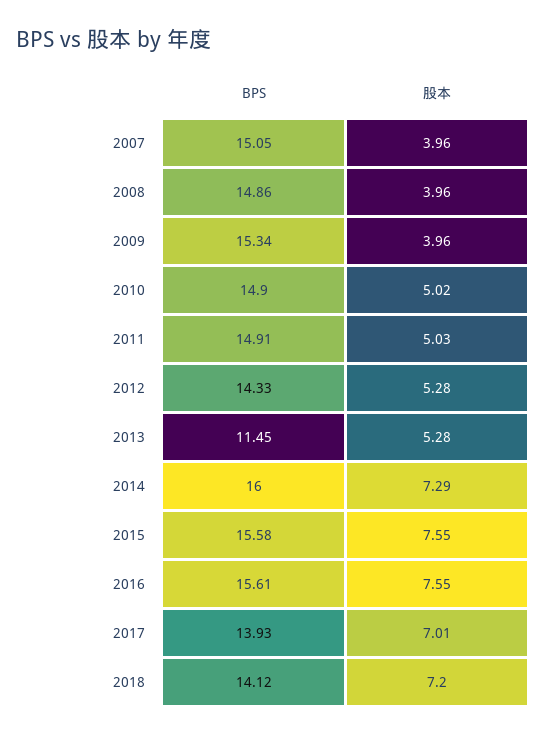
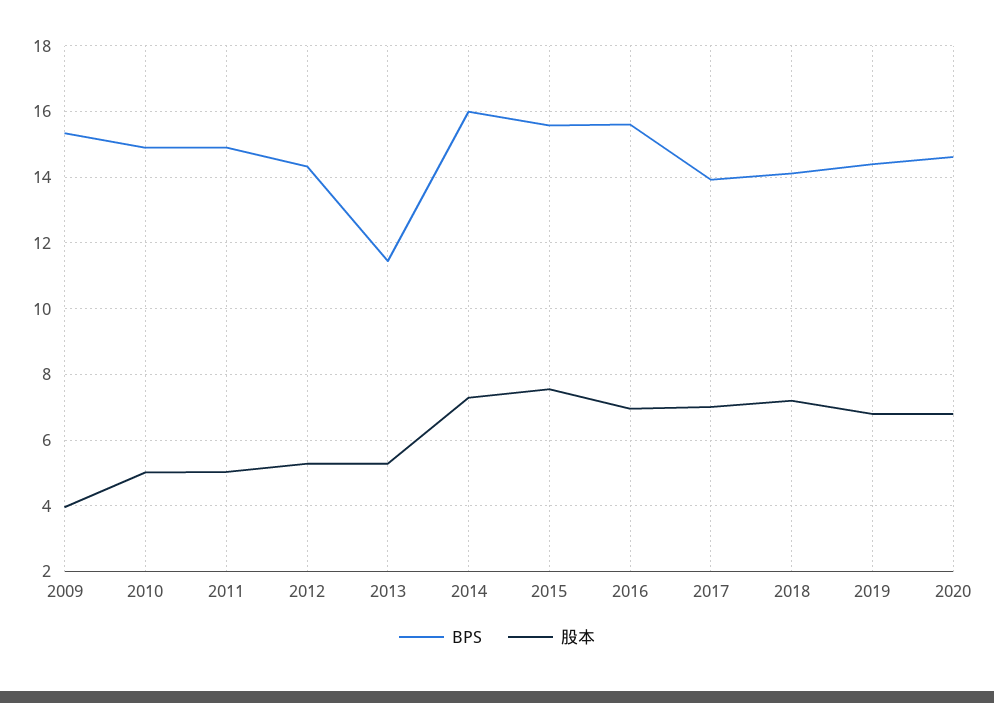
BPS, 2007: 15.05 -> none
股本, 2007: 3.96 -> none
BPS, 2008: 14.86 -> none
股本, 2008: 3.96 -> none
股本, 2016: 7.55 -> 7
BPS, 2019: none -> 14.4
股本, 2019: none -> 6.8
BPS, 2020: none -> 14.6
股本, 2020: none -> 6.8

